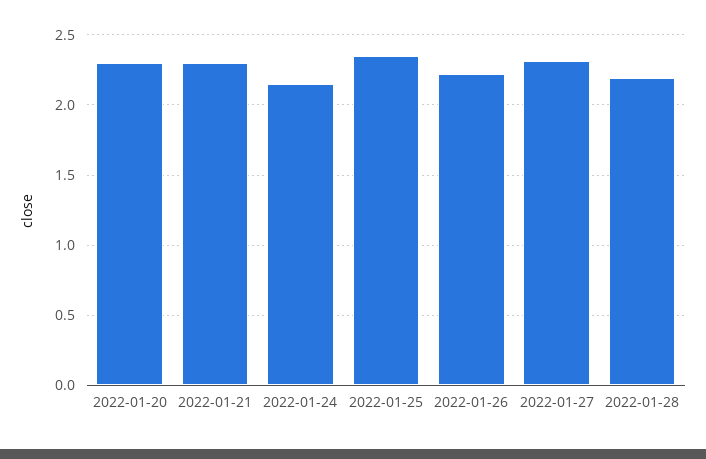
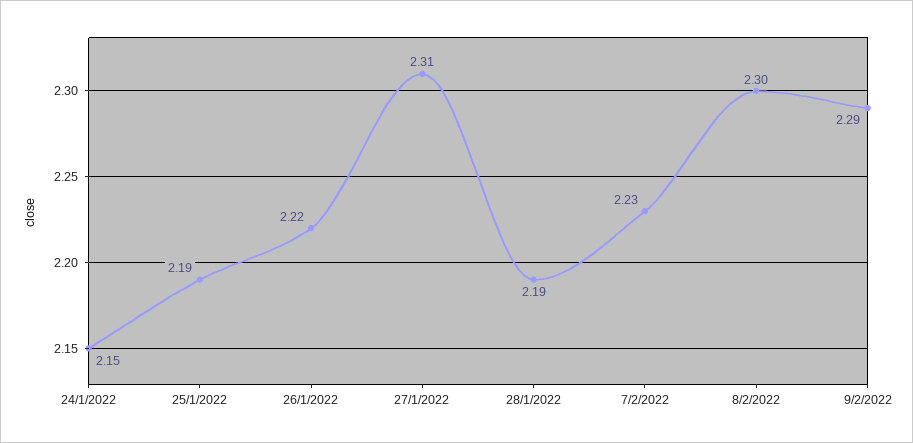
2022-01-20: 2.3 -> none
2022-01-21: 2.3 -> none
2022-01-25: 2.35 -> 2.19
7/2/2022: none -> 2.23
8/2/2022: none -> 2.3
9/2/2022: none -> 2.29

